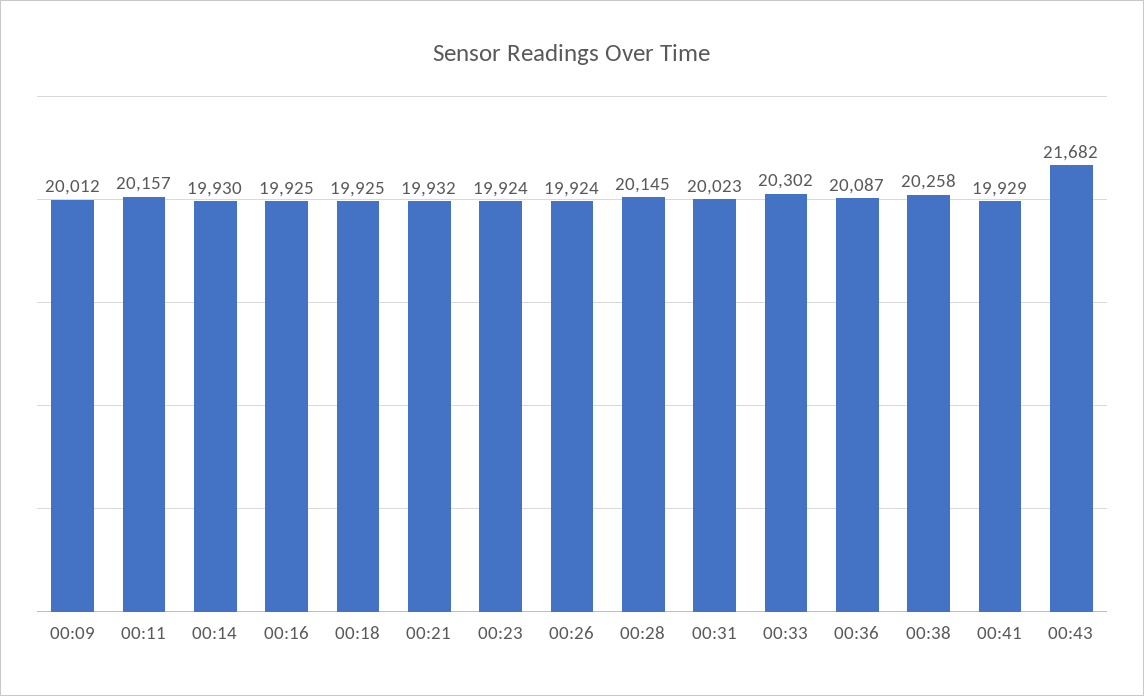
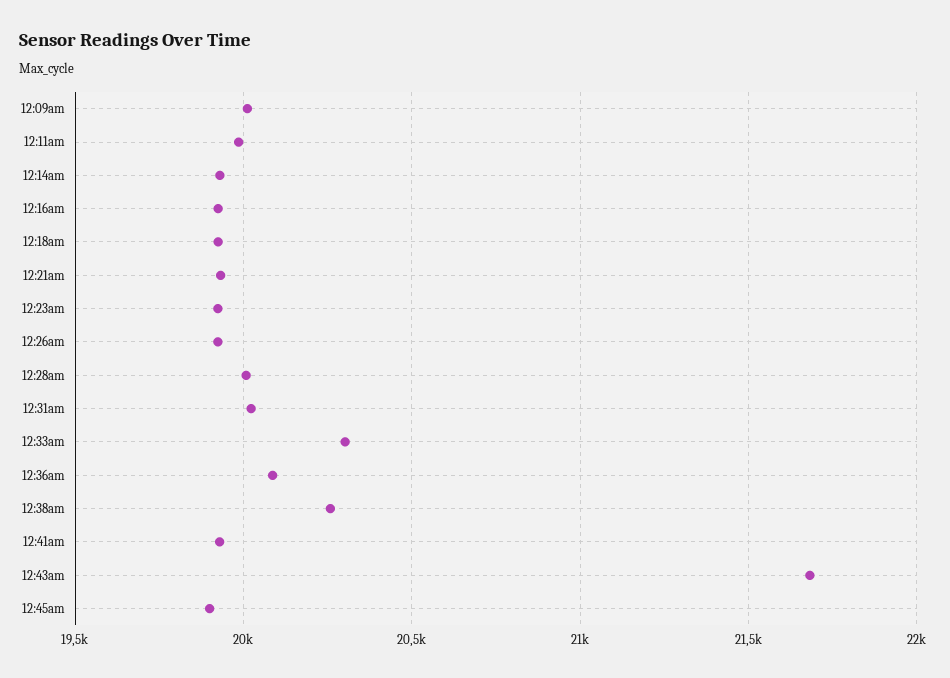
00:11: 20157 -> 20000
00:28: 20145 -> 20000
12:45am: none -> 19900

